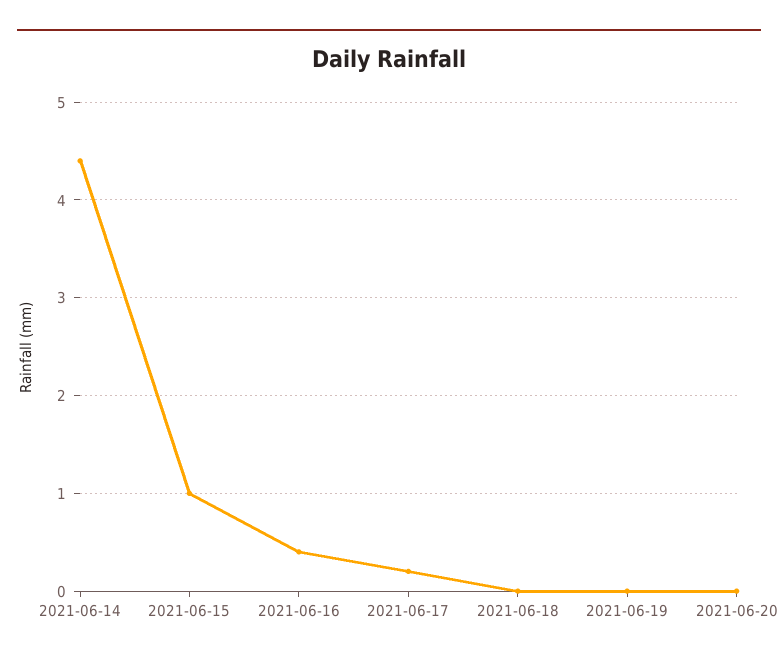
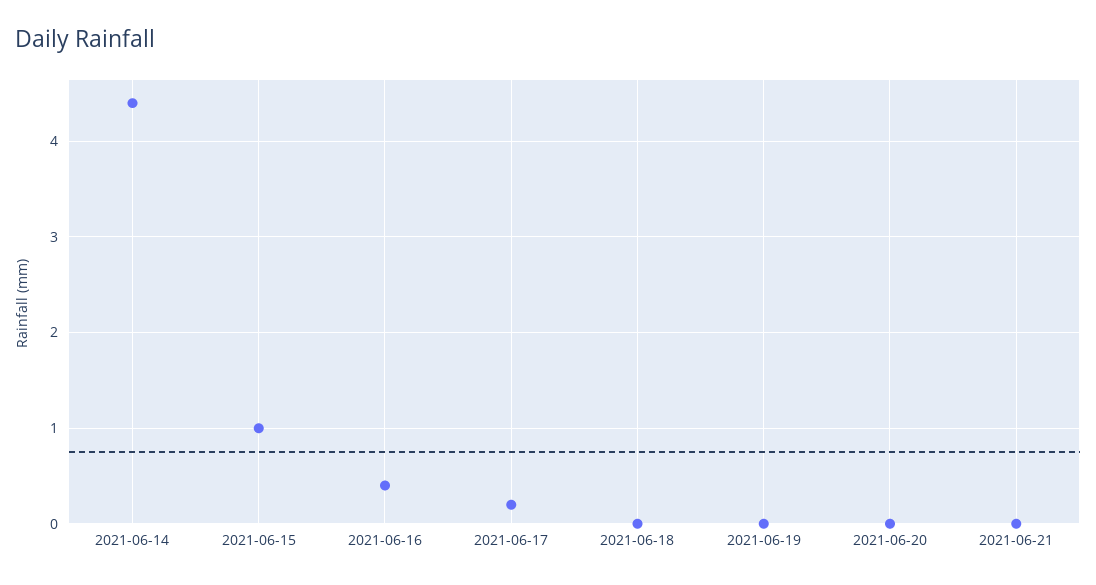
2021-06-21: none -> 0

